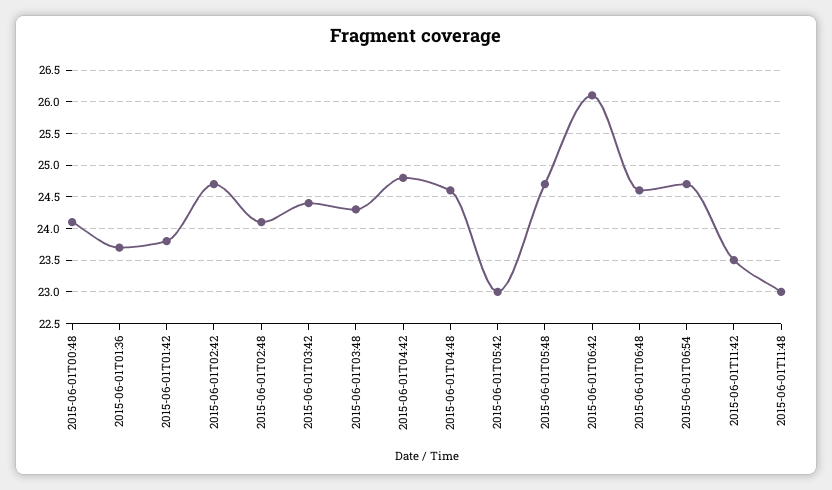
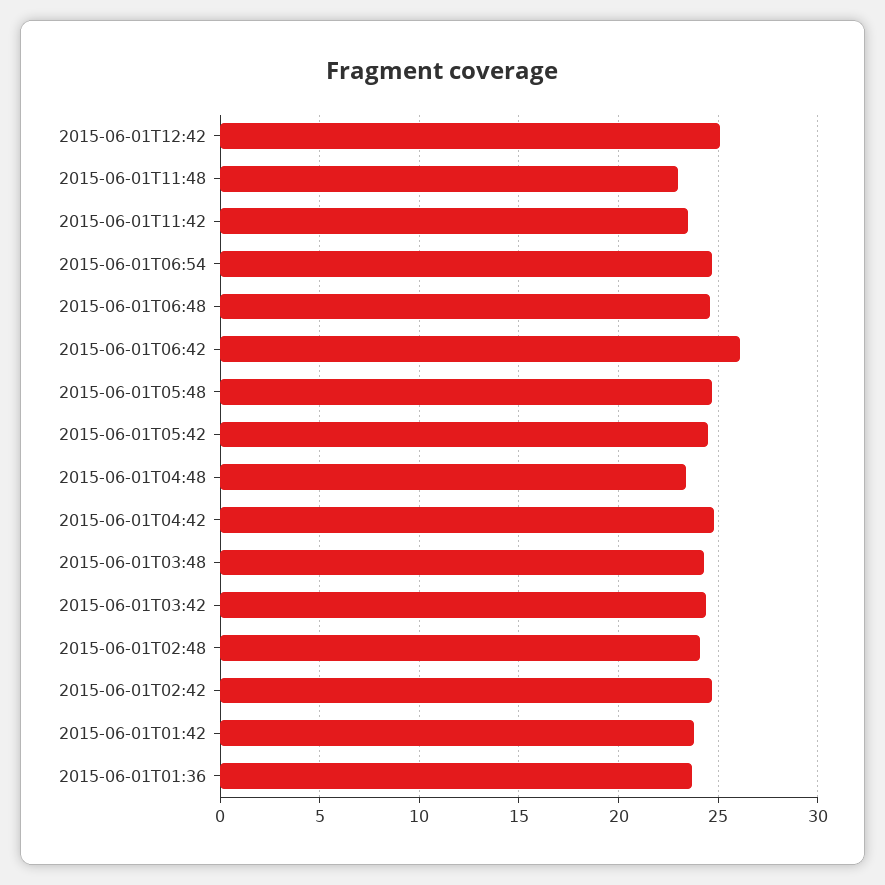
2015-06-01T00:48: 24.1 -> none
2015-06-01T04:48: 24.6 -> 23.5
2015-06-01T05:42: 23 -> 24.5
2015-06-01T12:42: none -> 25

